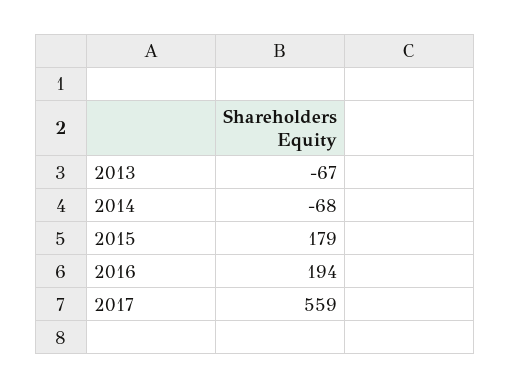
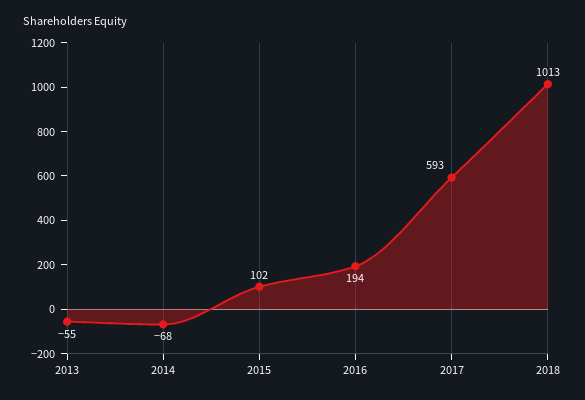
2013: -67 -> -55
2015: 179 -> 102
2017: 559 -> 593
2018: none -> 1013

